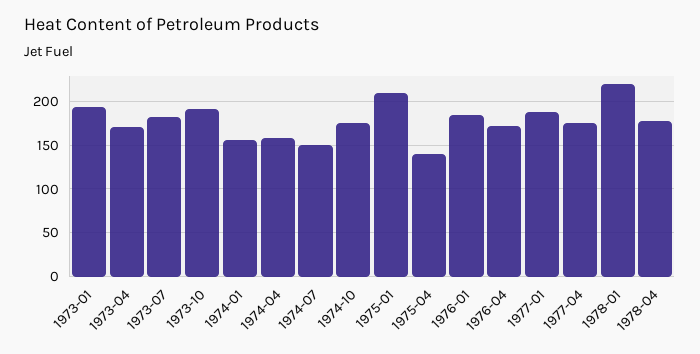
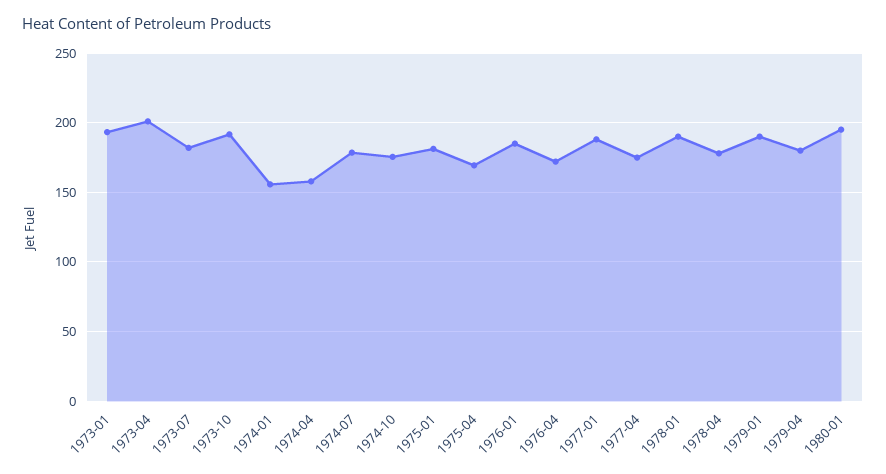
1973-04: 170 -> 200
1974-07: 150 -> 180
1975-01: 210 -> 180
1975-04: 140 -> 170
1978-01: 220 -> 190
1979-01: none -> 190
1979-04: none -> 180
1980-01: none -> 195

